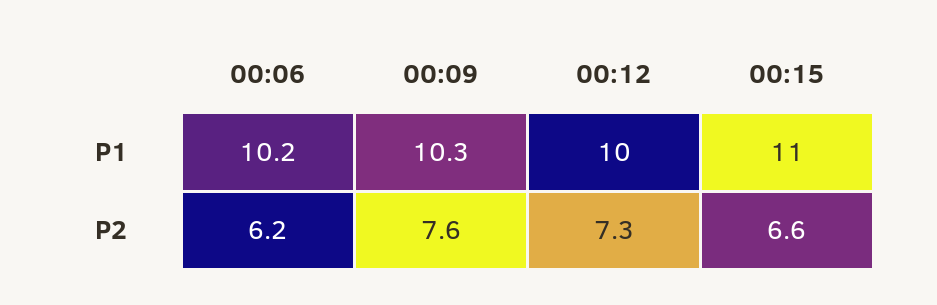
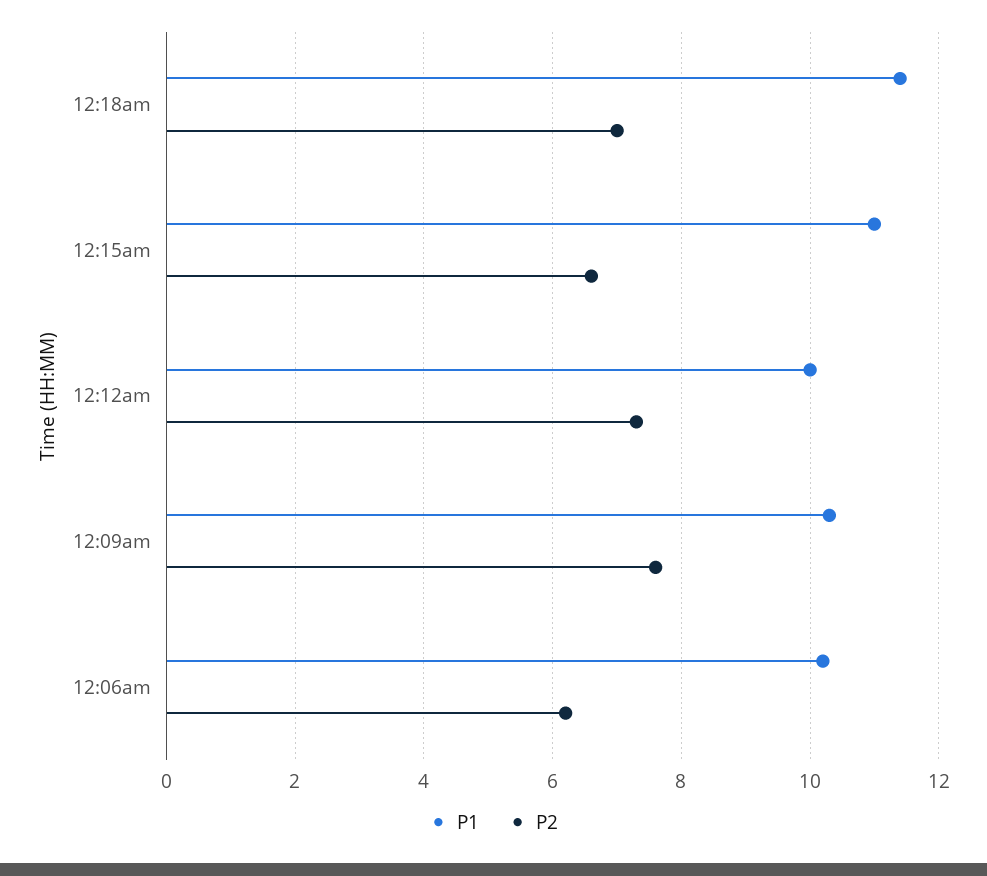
P1, 12:18am: none -> 11.5
P2, 12:18am: none -> 7

